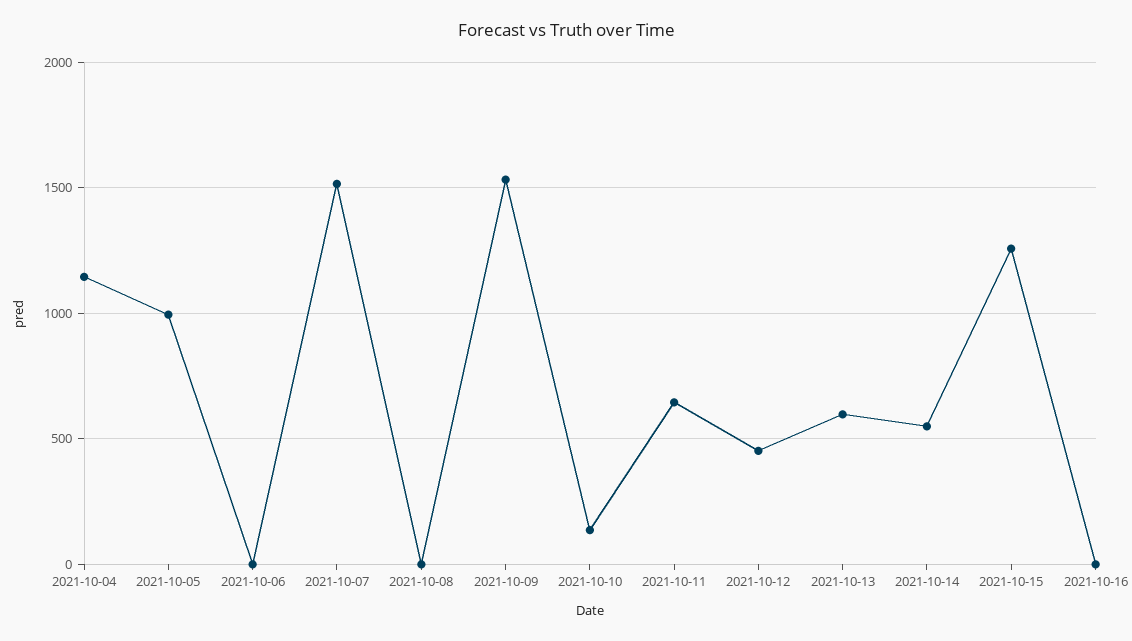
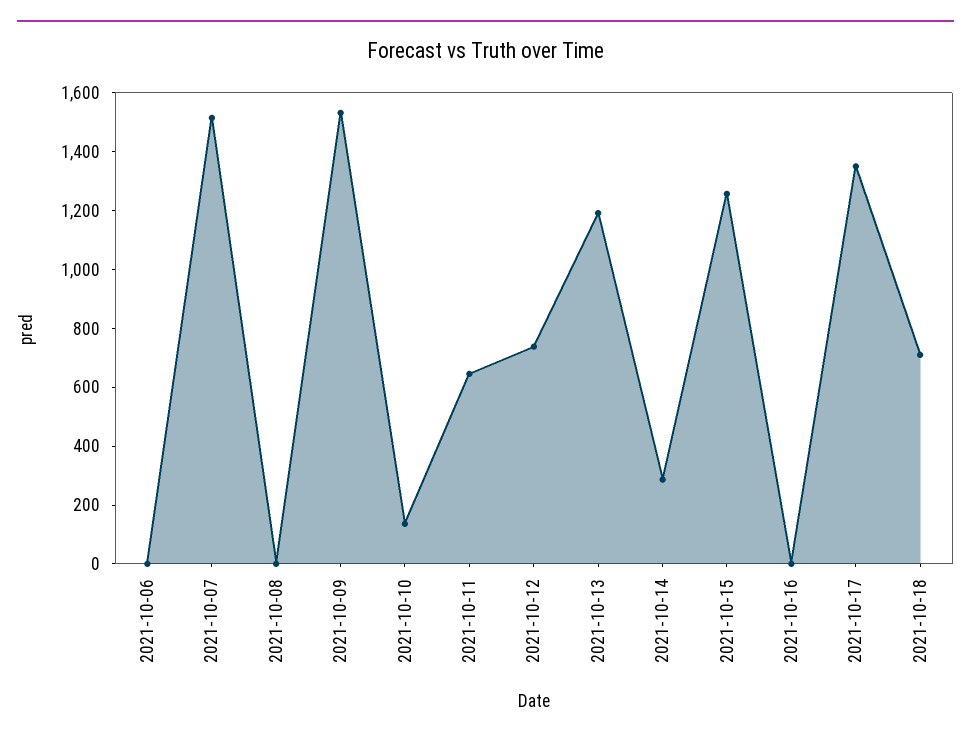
2021-10-04: 1150 -> none
2021-10-05: 1000 -> none
2021-10-12: 450 -> 750
2021-10-13: 600 -> 1200
2021-10-14: 550 -> 300
2021-10-17: none -> 1350
2021-10-18: none -> 700

